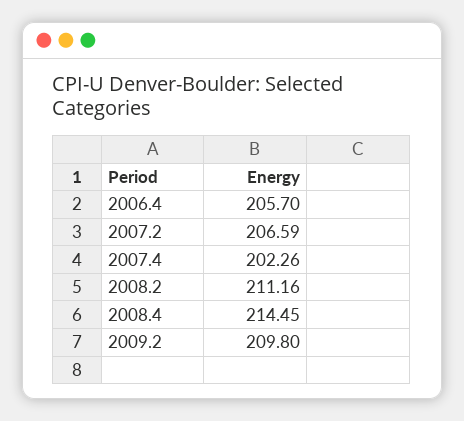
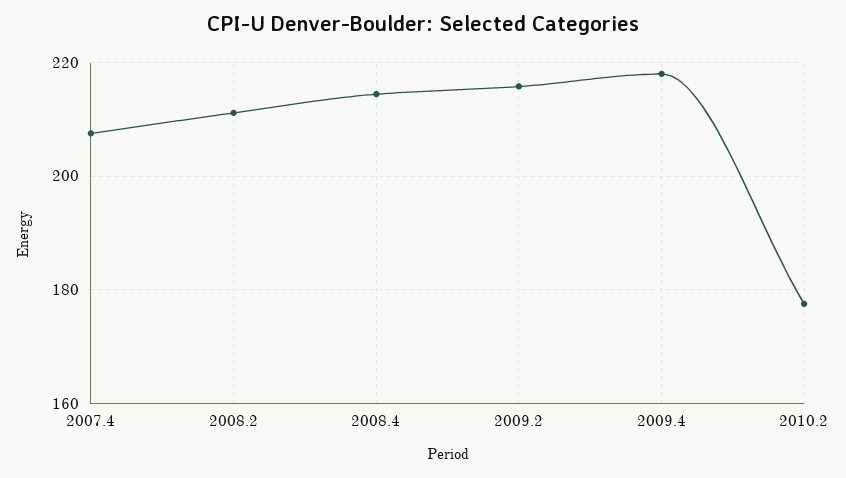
2006.4: 205.7 -> none
2007.2: 206.59 -> none
2007.4: 202.26 -> 208
2009.2: 209.8 -> 216
2009.4: none -> 218
2010.2: none -> 178

